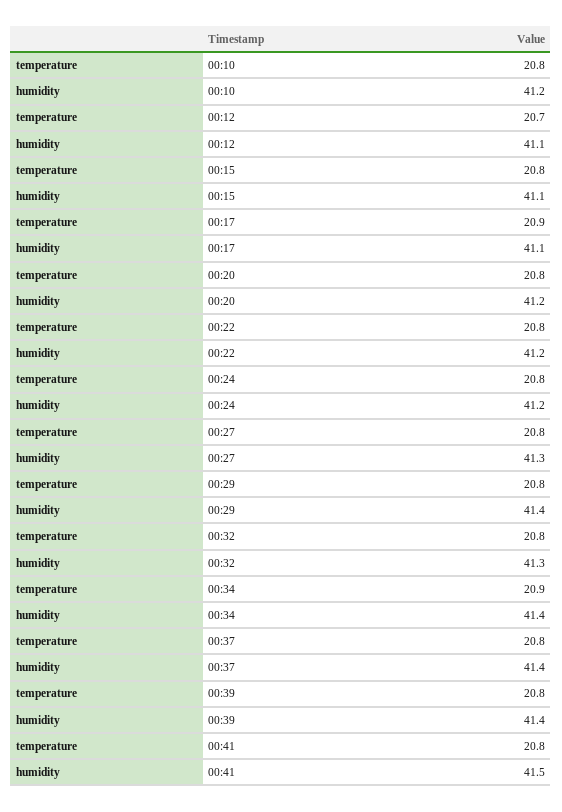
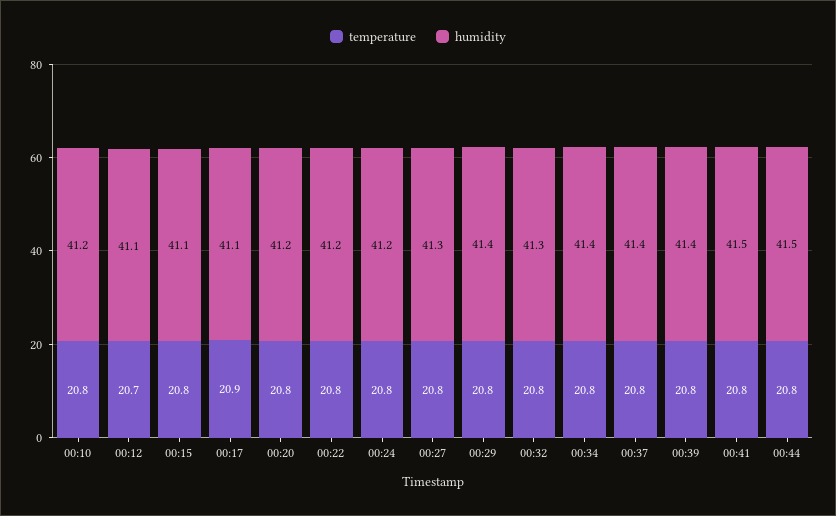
temperature, 00:34: 20.9 -> 20.8
temperature, 00:44: none -> 20.8
humidity, 00:44: none -> 41.5

